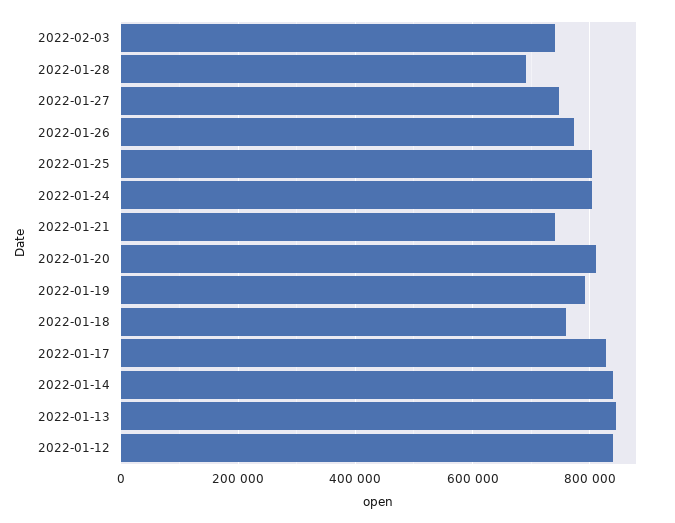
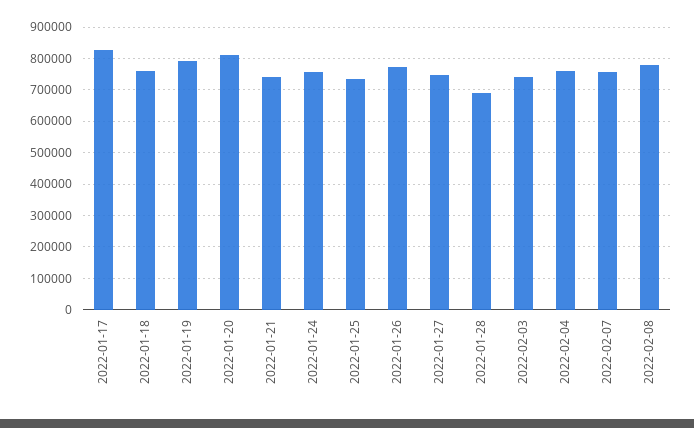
2022-01-25: 800000 -> 740000
2022-01-24: 800000 -> 760000
2022-01-14: 840000 -> none
2022-01-13: 840000 -> none
2022-01-12: 840000 -> none
2022-02-04: none -> 760000
2022-02-07: none -> 760000
2022-02-08: none -> 780000

